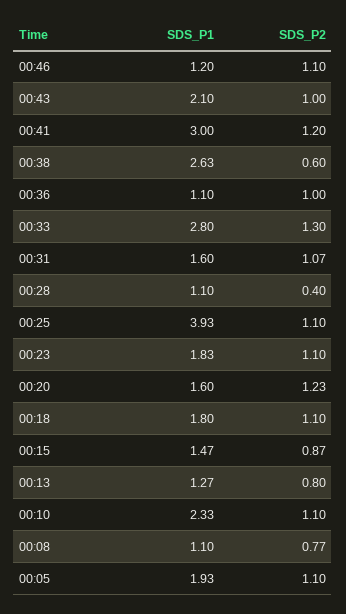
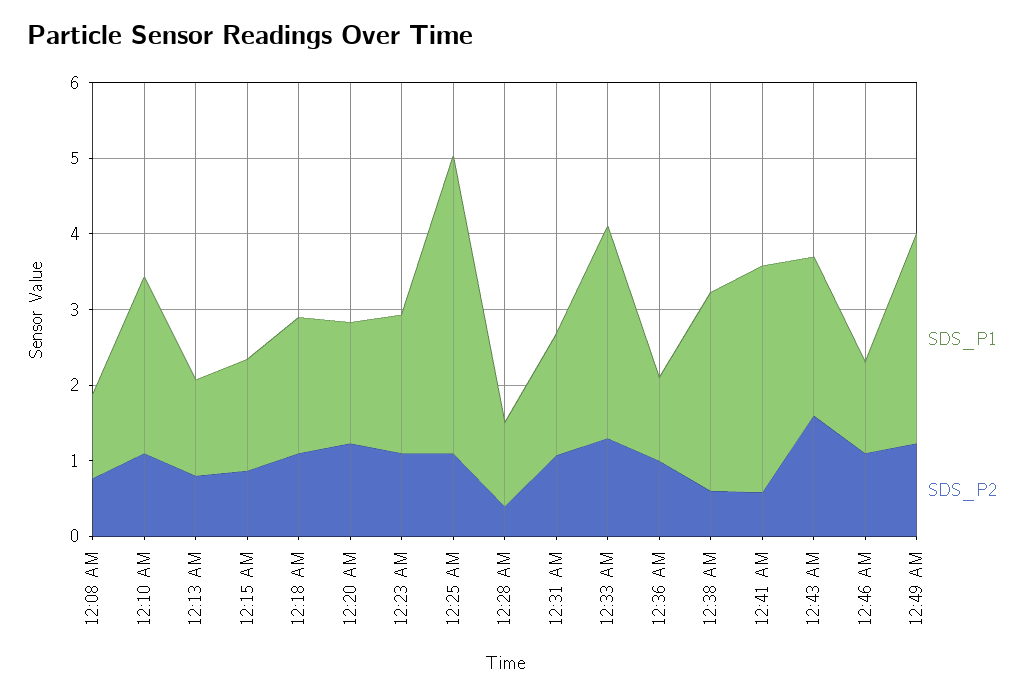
SDS_P2, 00:43: 1 -> 1.6
SDS_P2, 00:41: 1.2 -> 0.6
SDS_P1, 00:05: 1.93 -> none
SDS_P2, 00:05: 1.1 -> none
SDS_P1, 12:49 AM: none -> 2.8
SDS_P2, 12:49 AM: none -> 1.2

